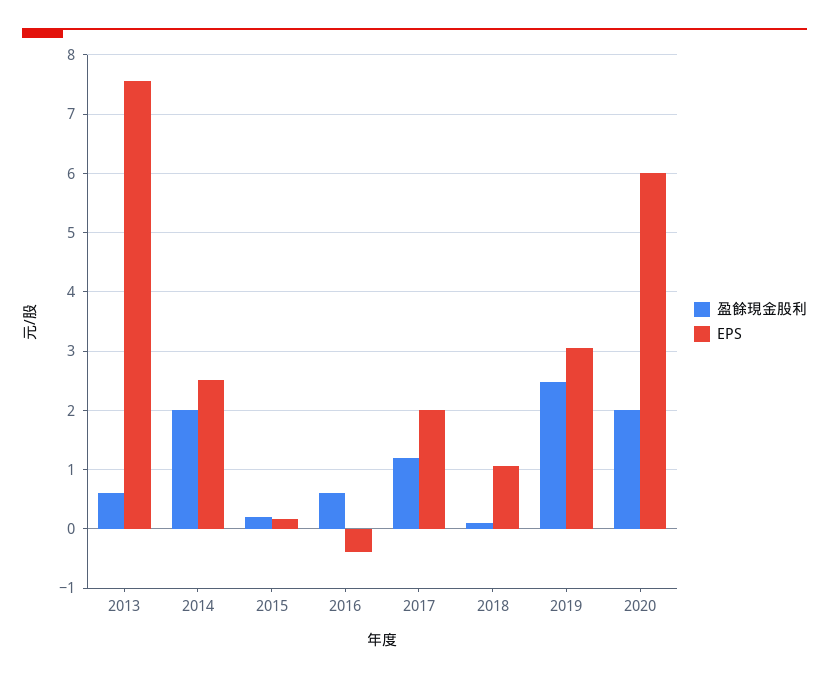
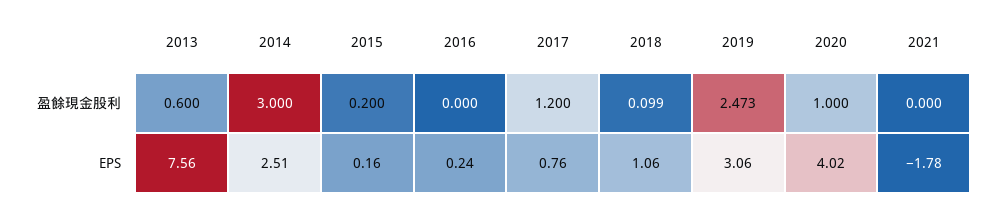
盈餘現金股利, 2014: 2 -> 3
盈餘現金股利, 2016: 0.6 -> 0
EPS, 2016: -0.4 -> 0.24
EPS, 2017: 2 -> 0.76
盈餘現金股利, 2020: 2 -> 1
EPS, 2020: 6 -> 4.02
盈餘現金股利, 2021: none -> 0
EPS, 2021: none -> -1.78

